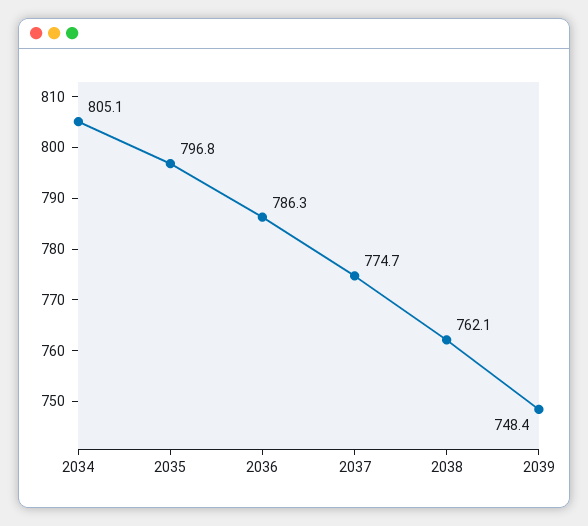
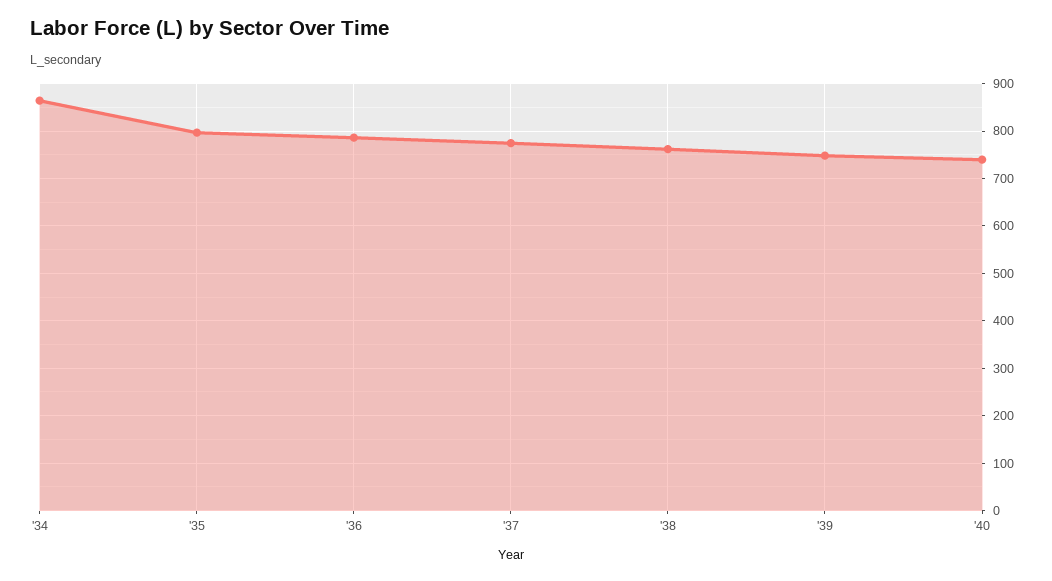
2034: 805.1 -> 860
'40: none -> 740

